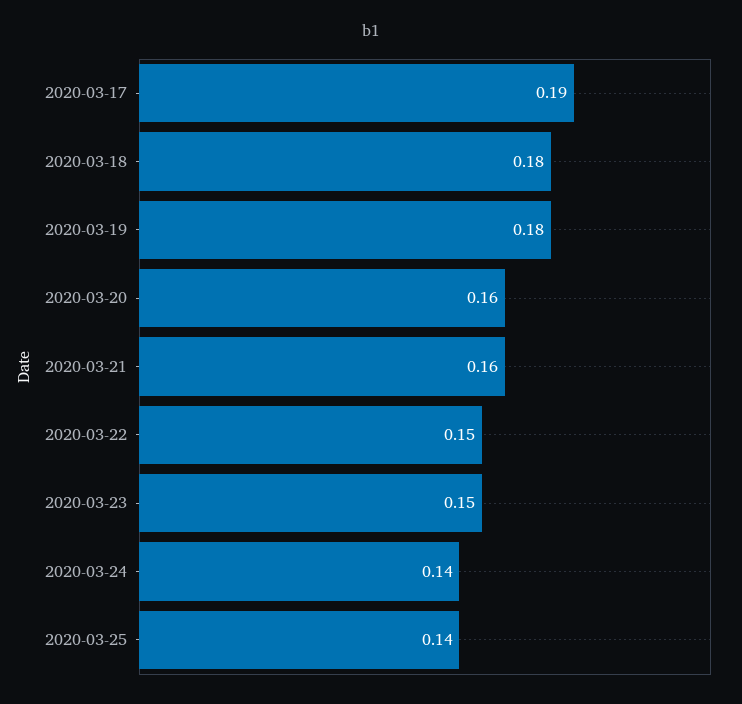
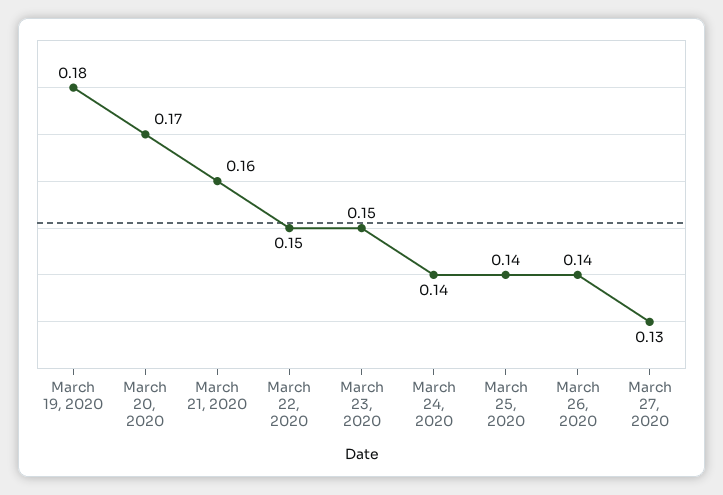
2020-03-17: 0.19 -> none
2020-03-18: 0.18 -> none
2020-03-20: 0.16 -> 0.17
March 26, 2020: none -> 0.14
March 27, 2020: none -> 0.13

